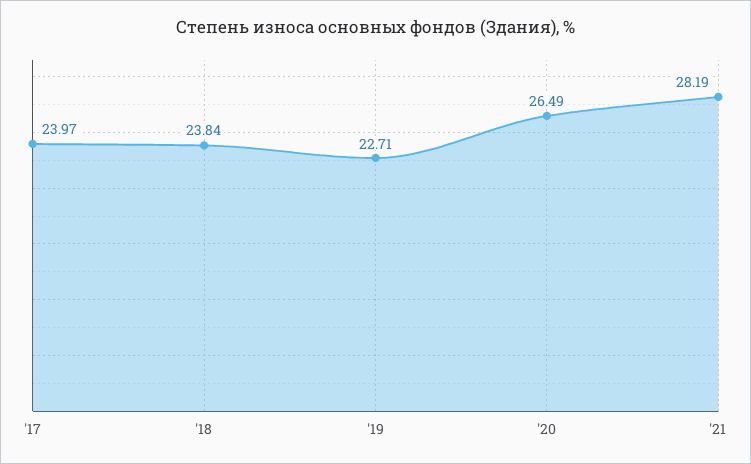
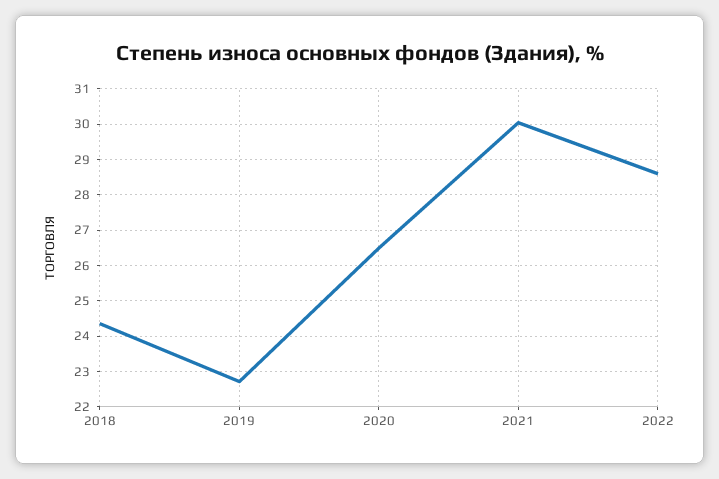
'17: 23.97 -> none
'18: 23.84 -> 24.4
'21: 28.19 -> 30
2022: none -> 28.6

